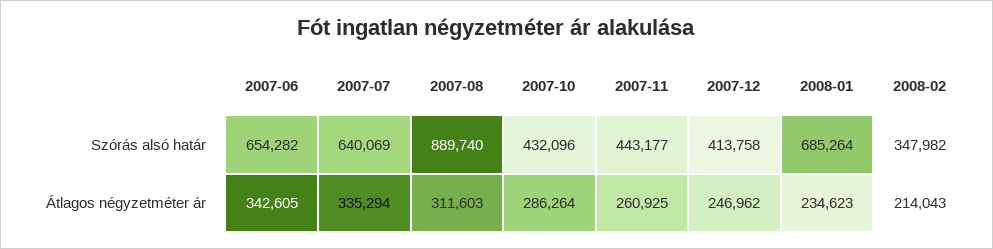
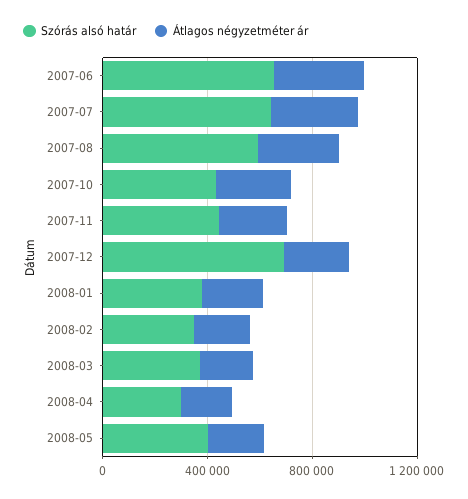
Szórás alsó határ, 2007-08: 889740 -> 600000
Szórás alsó határ, 2007-12: 413758 -> 700000
Szórás alsó határ, 2008-01: 685264 -> 400000
Szórás alsó határ, 2008-03: none -> 400000
Átlagos négyzetméter ár, 2008-03: none -> 200000
Szórás alsó határ, 2008-04: none -> 300000
Átlagos négyzetméter ár, 2008-04: none -> 200000
Szórás alsó határ, 2008-05: none -> 400000
Átlagos négyzetméter ár, 2008-05: none -> 200000

